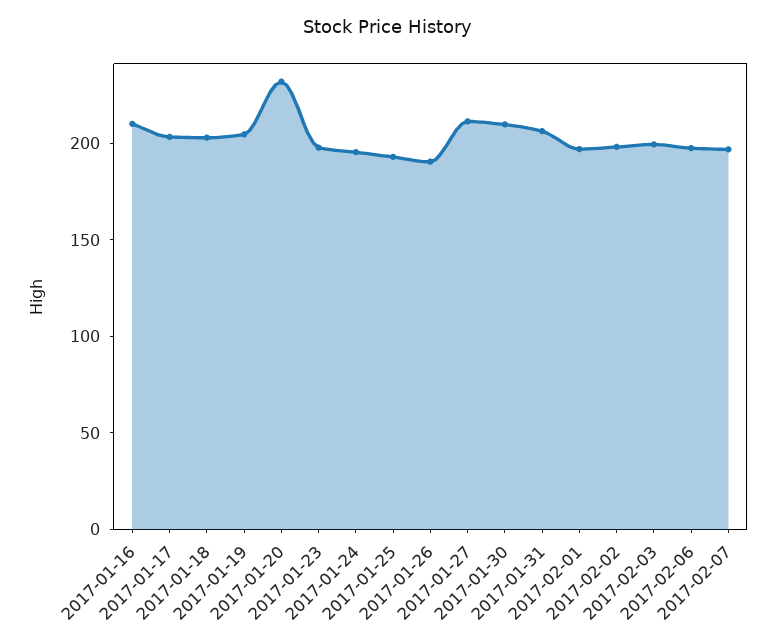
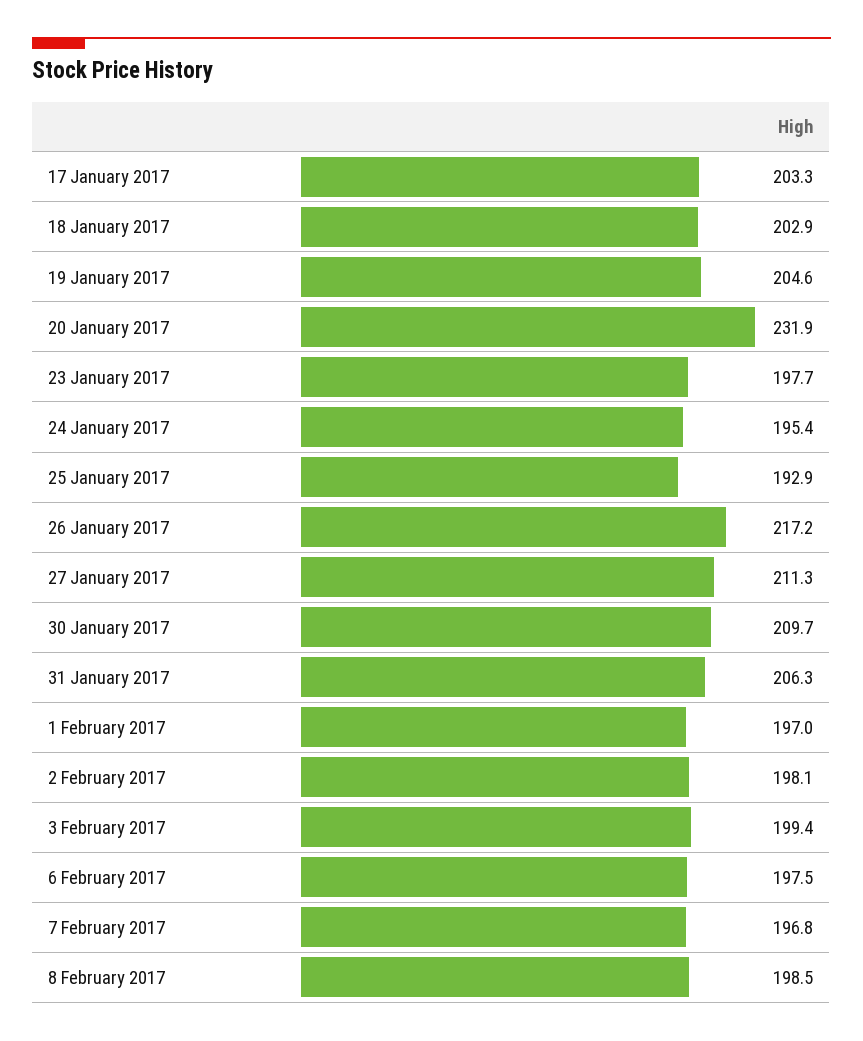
2017-01-16: 210 -> none
2017-01-26: 190 -> 217.2
8 February 2017: none -> 198.5

